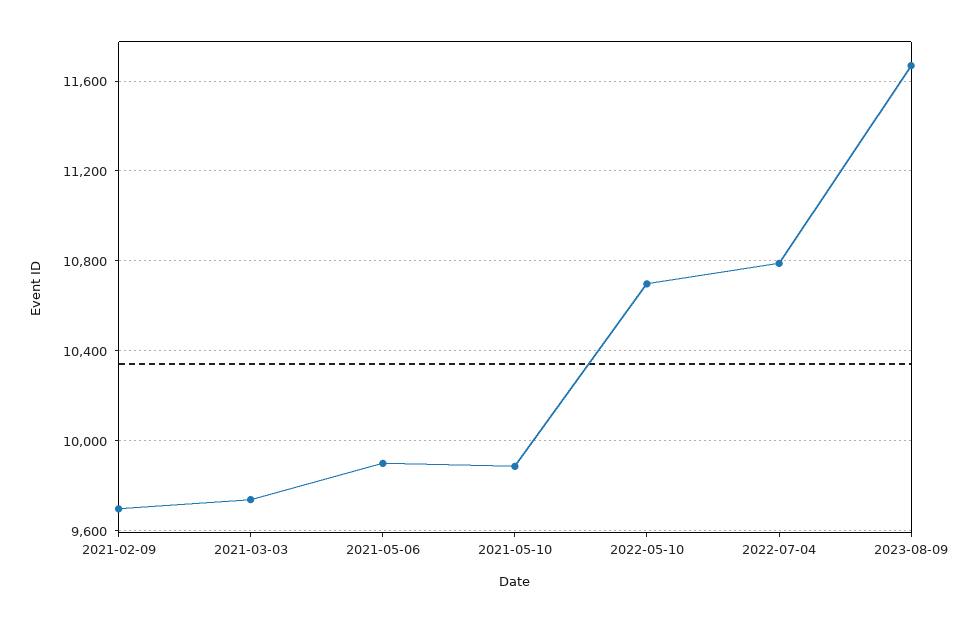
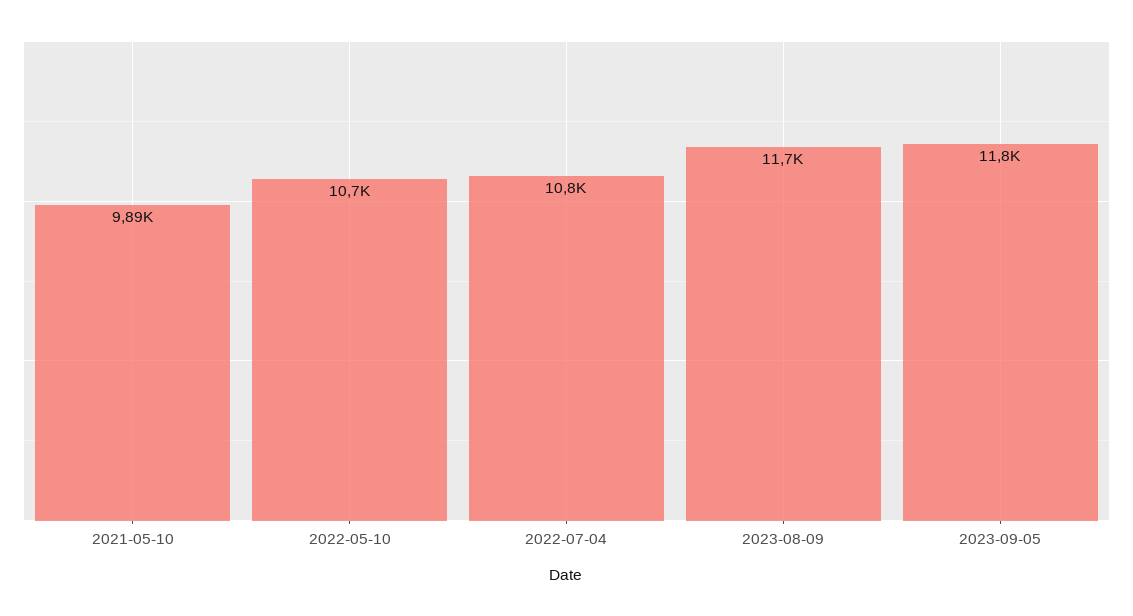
2021-02-09: 9700 -> none
2021-03-03: 9750 -> none
2021-05-06: 9900 -> none
2023-09-05: none -> 11800

